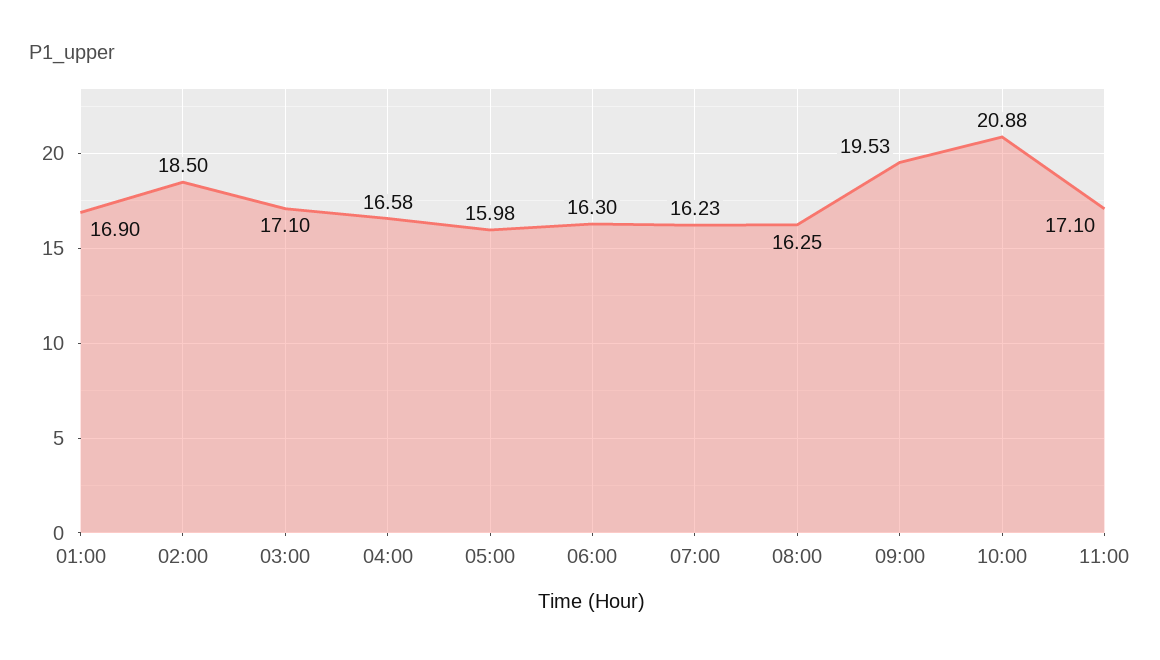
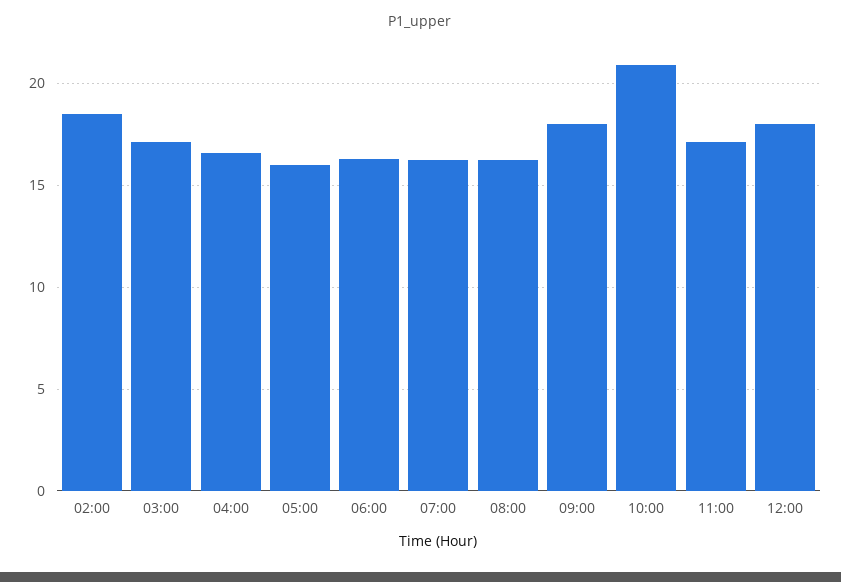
01:00: 16.9 -> none
09:00: 19.53 -> 18
12:00: none -> 18

